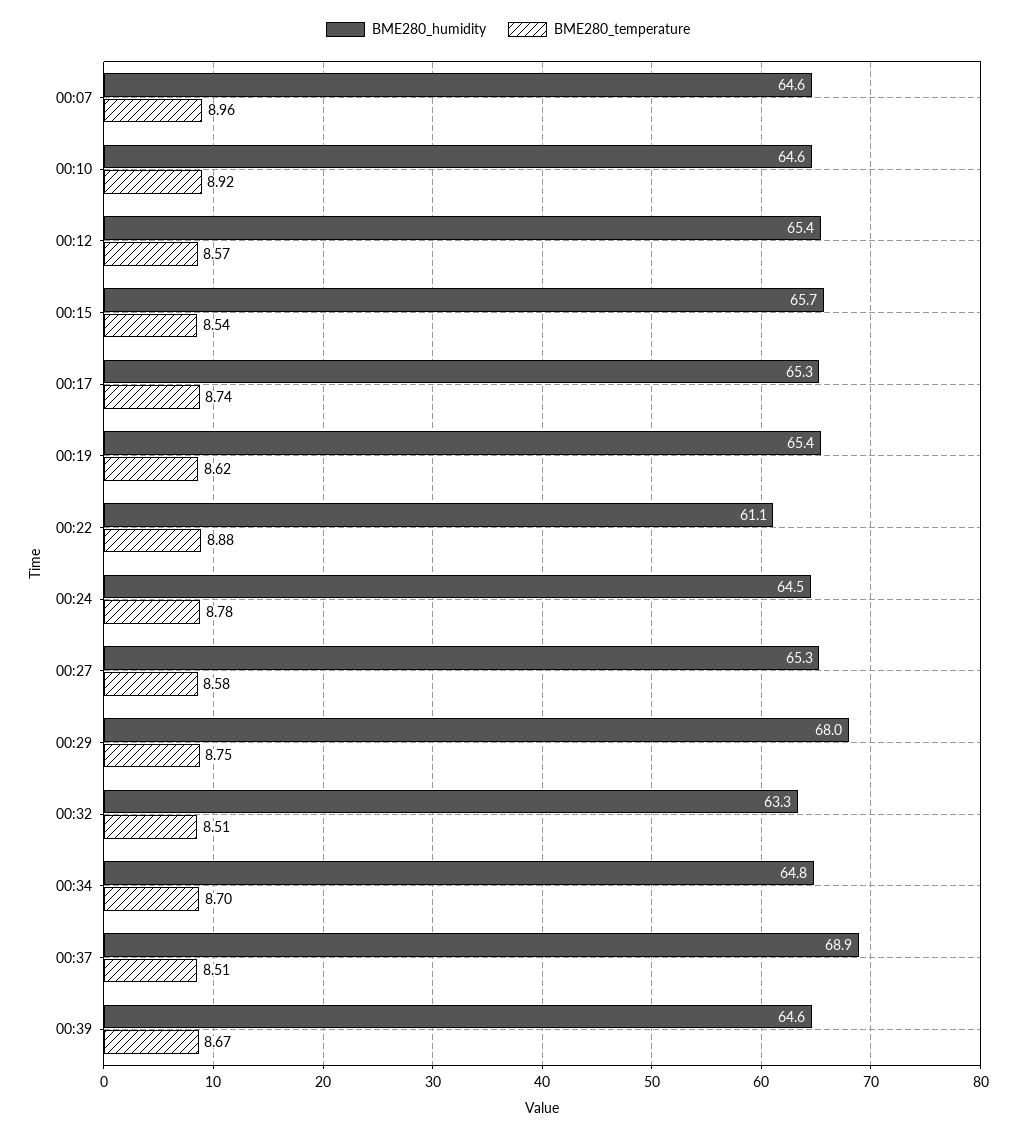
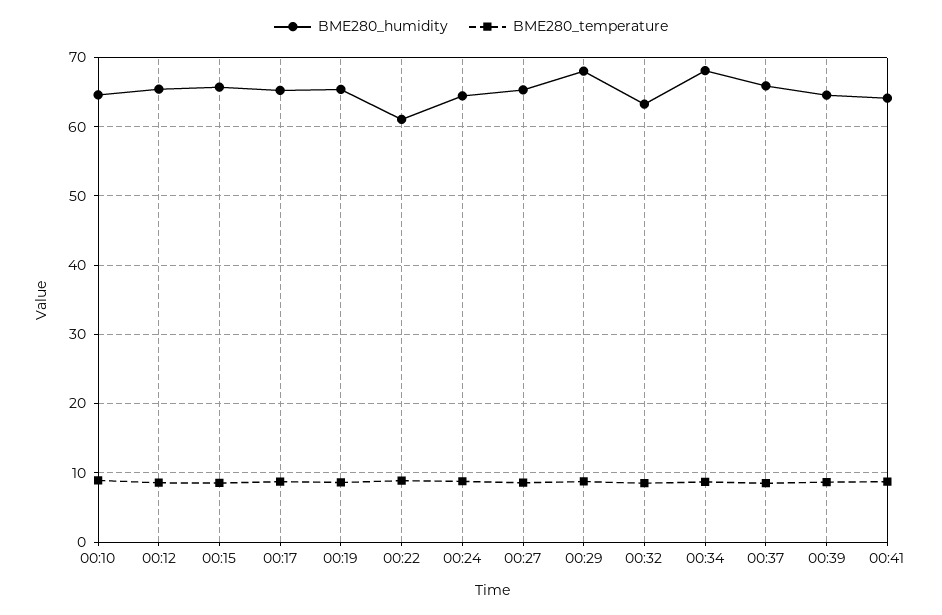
BME280_humidity, 00:07: 64.6 -> none
BME280_temperature, 00:07: 8.96 -> none
BME280_humidity, 00:34: 64.8 -> 68
BME280_humidity, 00:37: 68.9 -> 66
BME280_humidity, 00:41: none -> 64
BME280_temperature, 00:41: none -> 9

